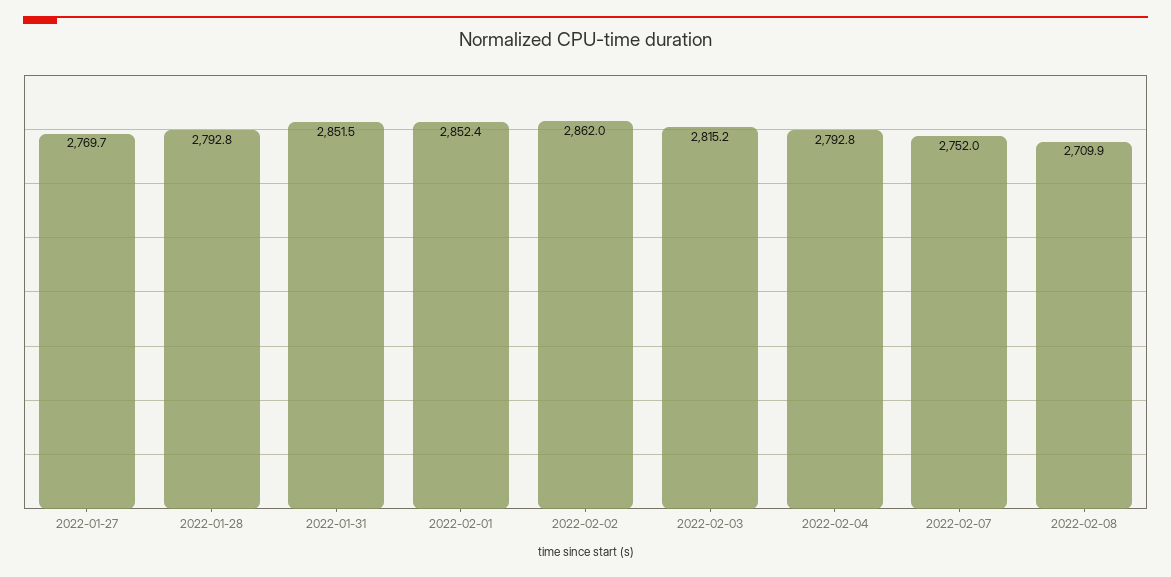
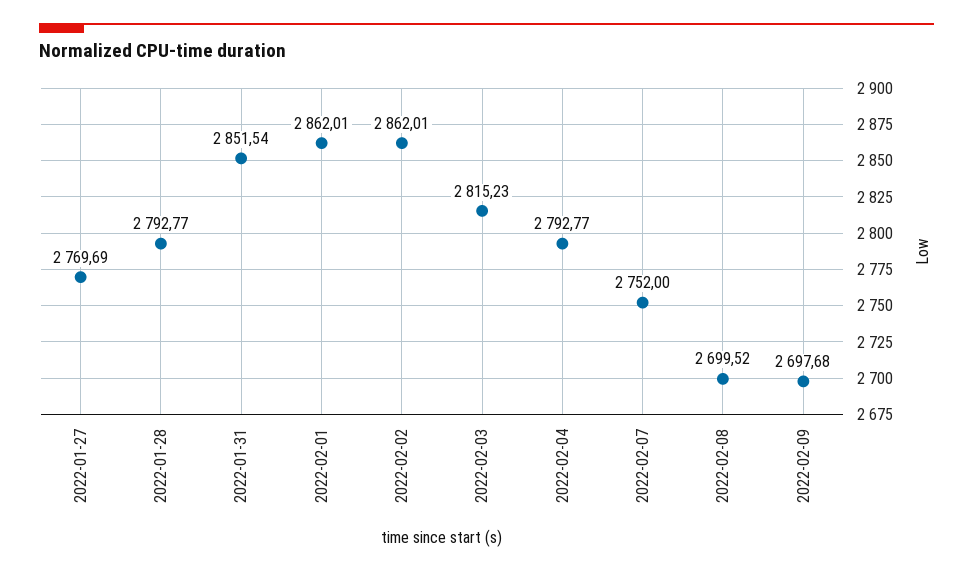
2022-02-01: 2852.4 -> 2862.01
2022-02-08: 2709.9 -> 2699.52
2022-02-09: none -> 2697.68

